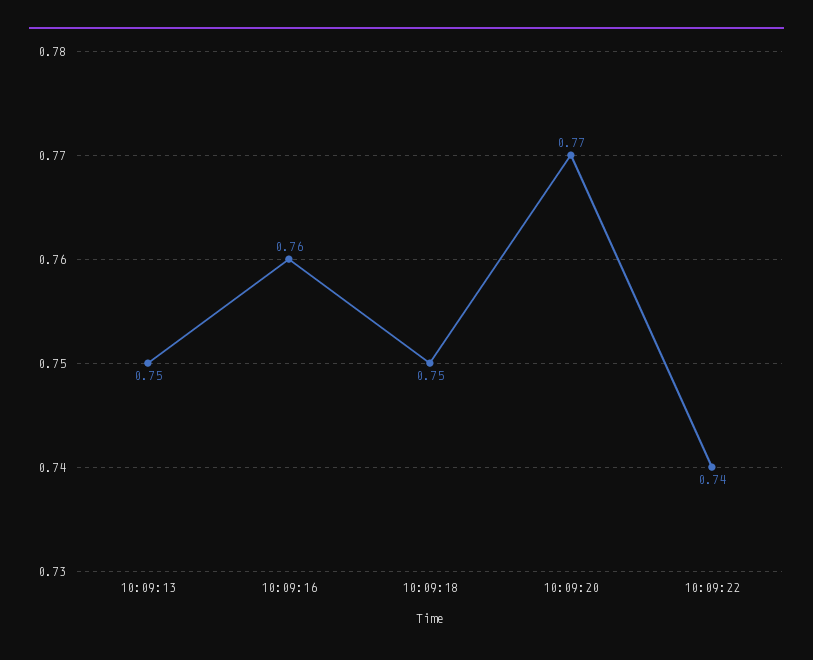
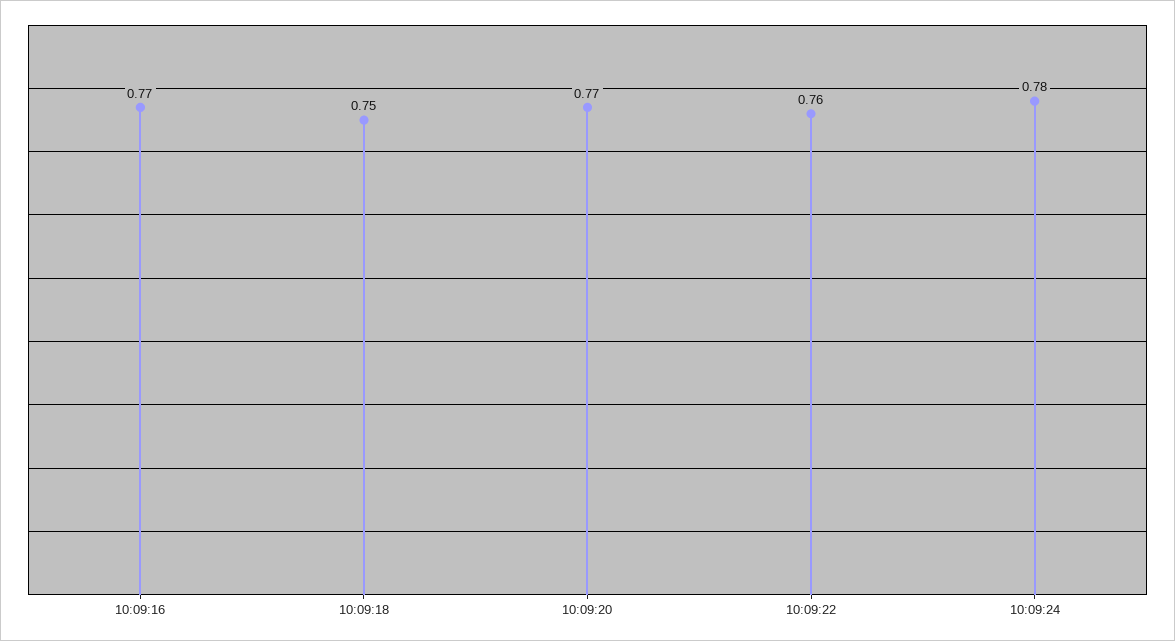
10:09:13: 0.75 -> none
10:09:16: 0.76 -> 0.77
10:09:22: 0.74 -> 0.76
10:09:24: none -> 0.78

